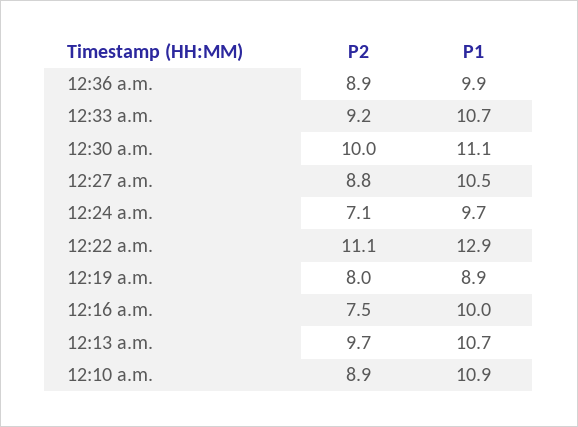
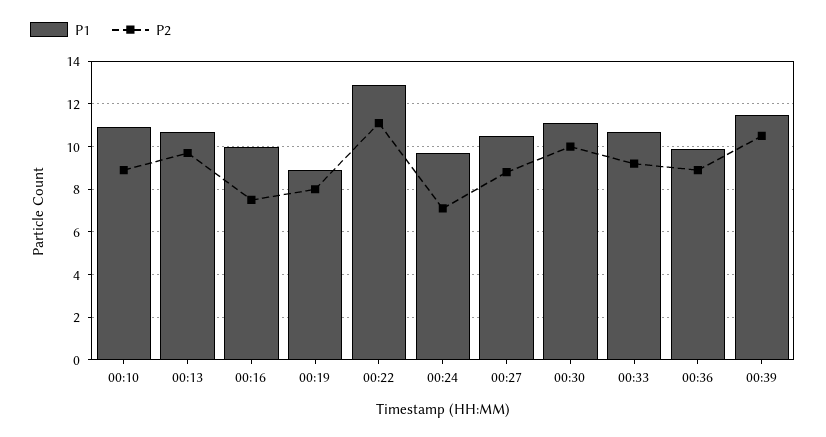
P1, 00:39: none -> 11.5
P2, 00:39: none -> 10.5

